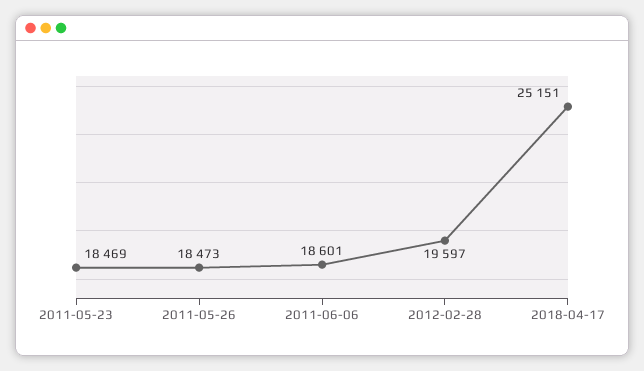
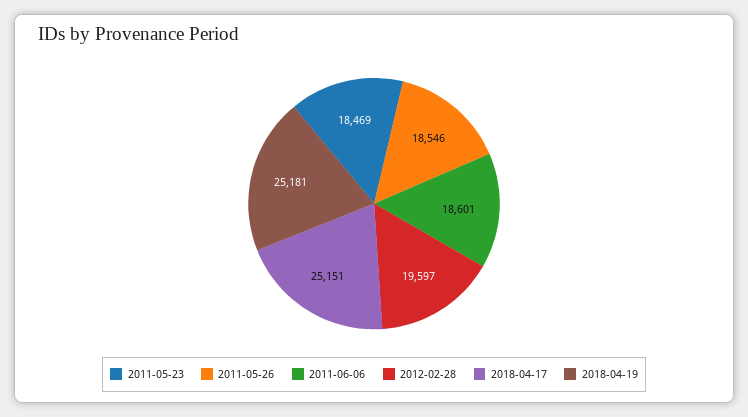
2011-05-26: 18473 -> 18546
2018-04-19: none -> 25181

